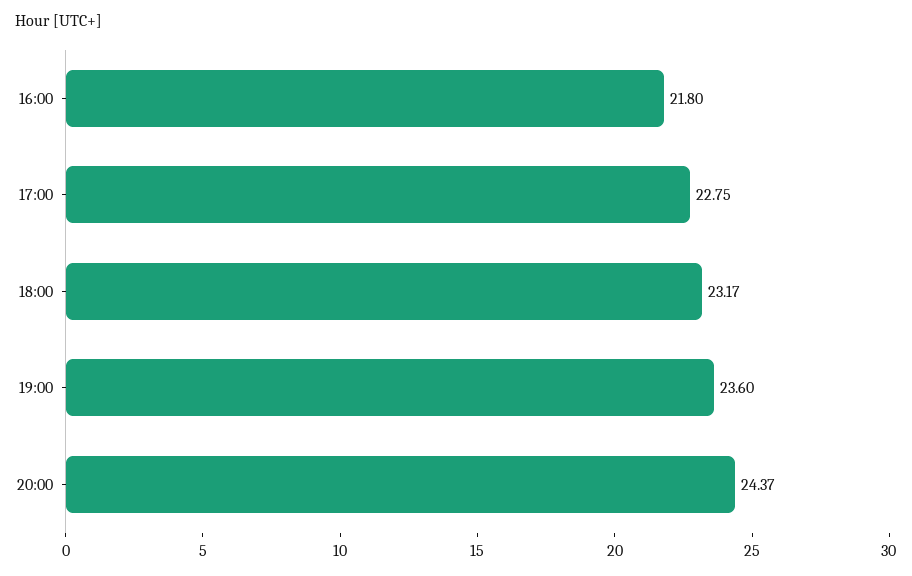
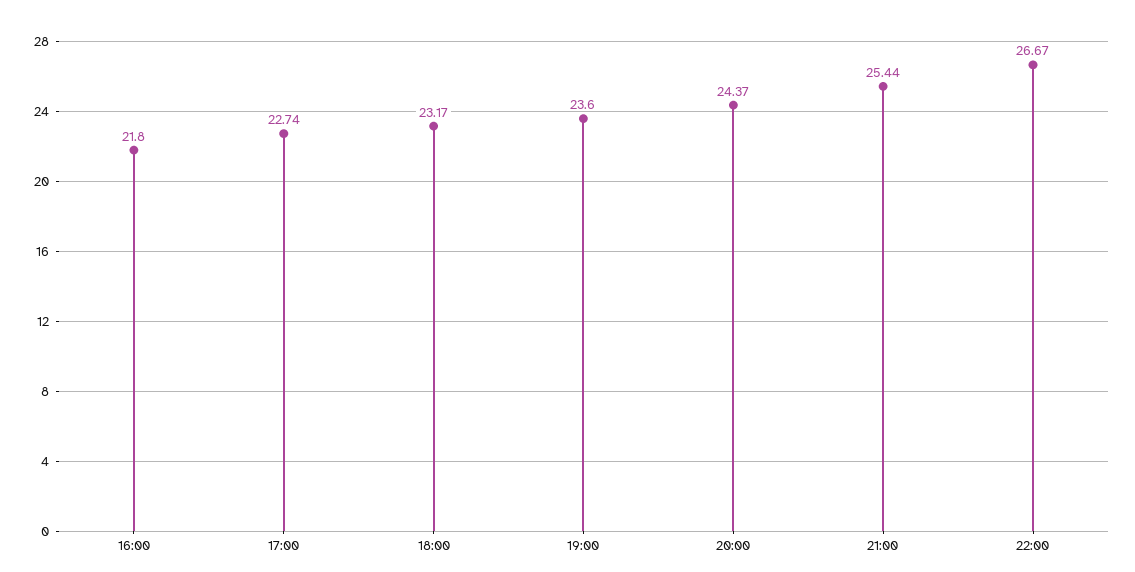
17:00: 22.75 -> 22.74
21:00: none -> 25.44
22:00: none -> 26.67

